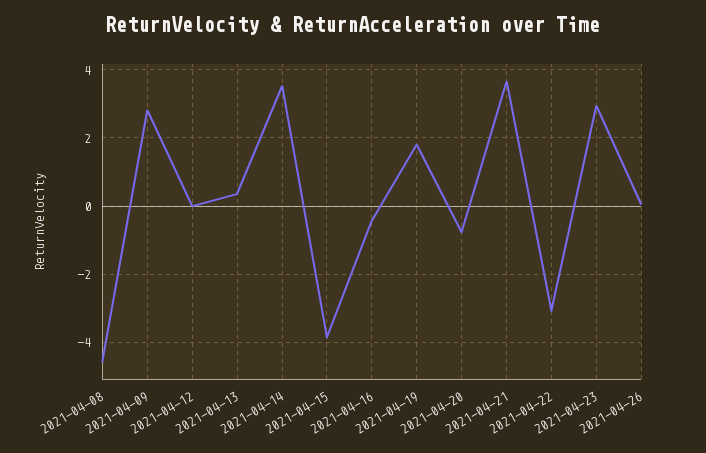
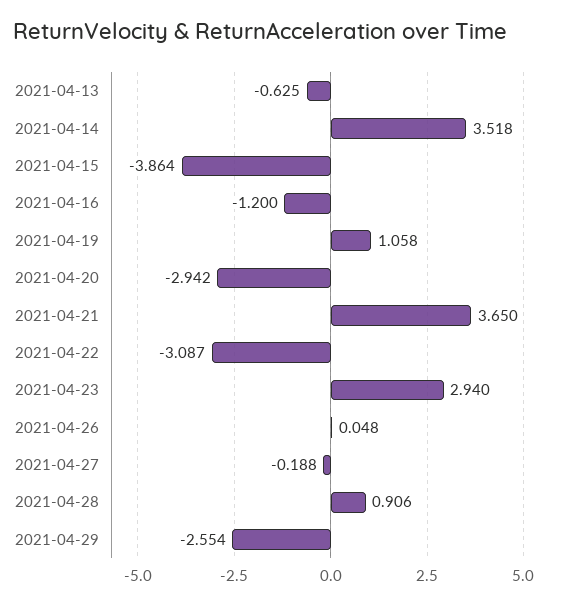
2021-04-08: -4.6 -> none
2021-04-09: 2.8 -> none
2021-04-12: 0 -> none
2021-04-13: 0.4 -> -0.625
2021-04-16: -0.4 -> -1.2
2021-04-19: 1.8 -> 1.058
2021-04-20: -0.8 -> -2.942
2021-04-27: none -> -0.188
2021-04-28: none -> 0.906
2021-04-29: none -> -2.554

